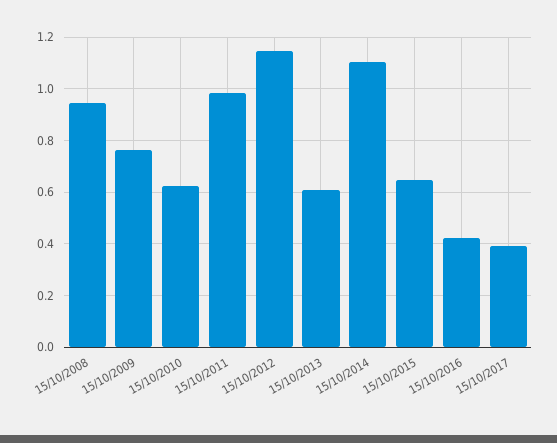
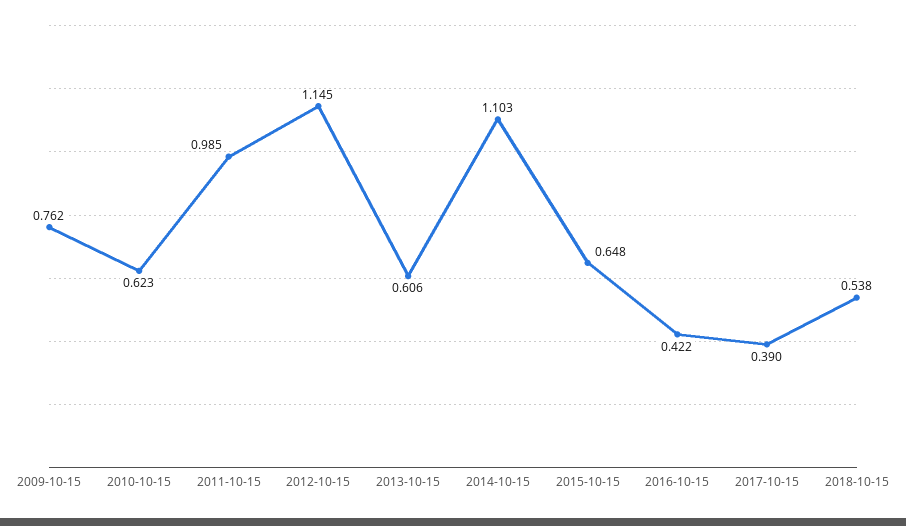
15/10/2008: 0.95 -> none
2018-10-15: none -> 0.538

